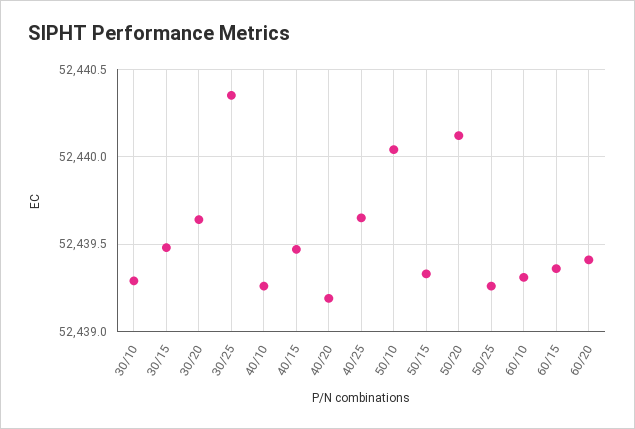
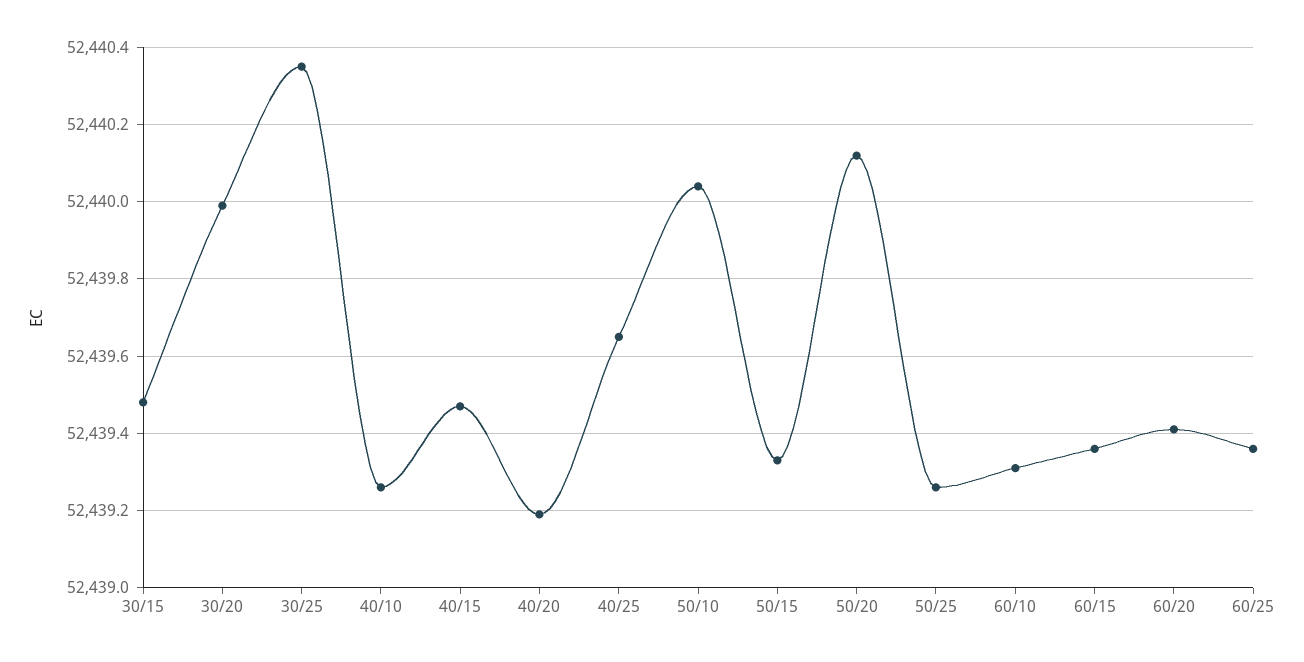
30/10: 52439.3 -> none
30/20: 52439.65 -> 52440
60/25: none -> 52439.35

